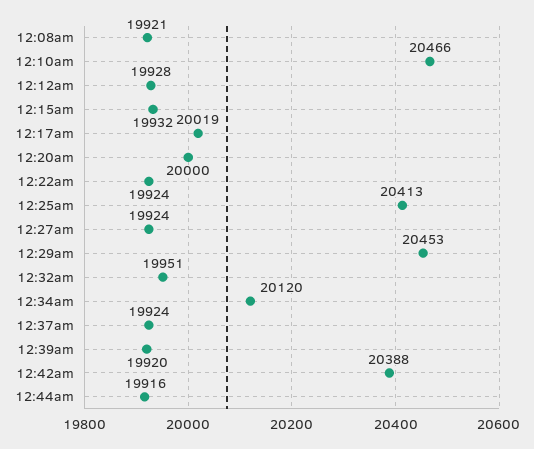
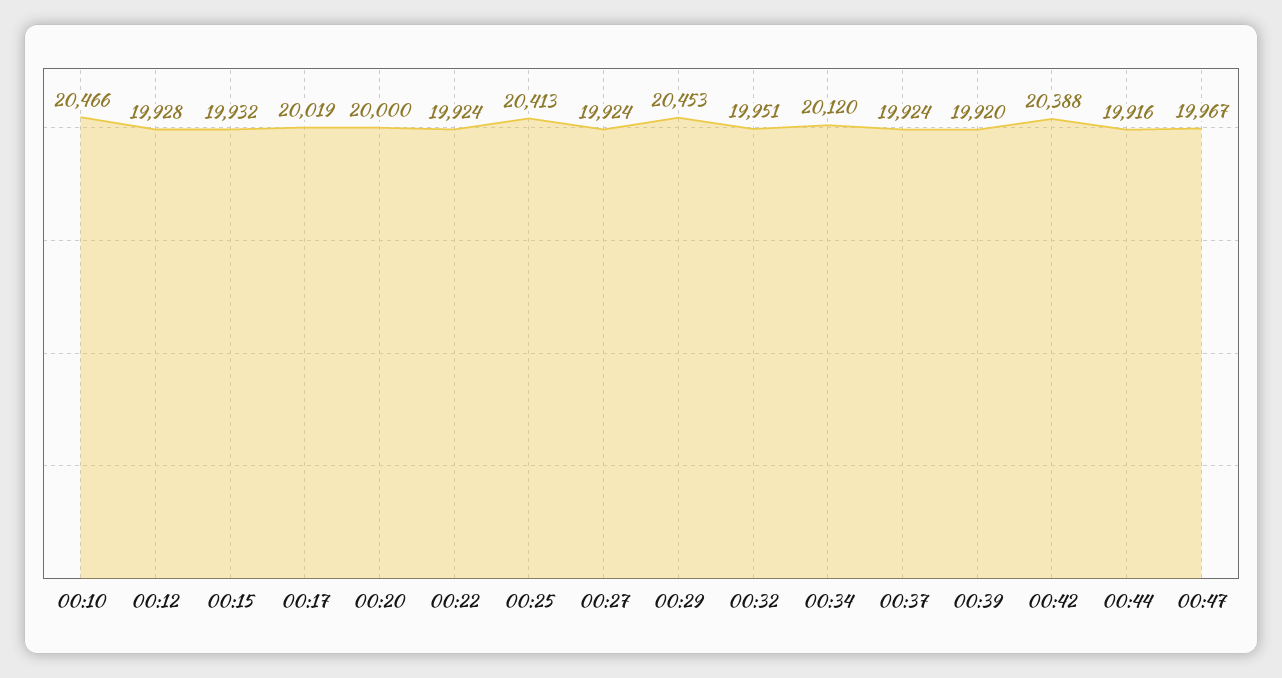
12:08am: 19921 -> none
00:47: none -> 19967

